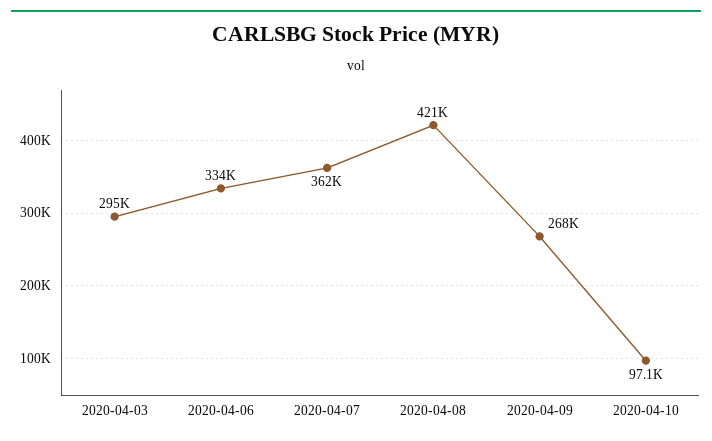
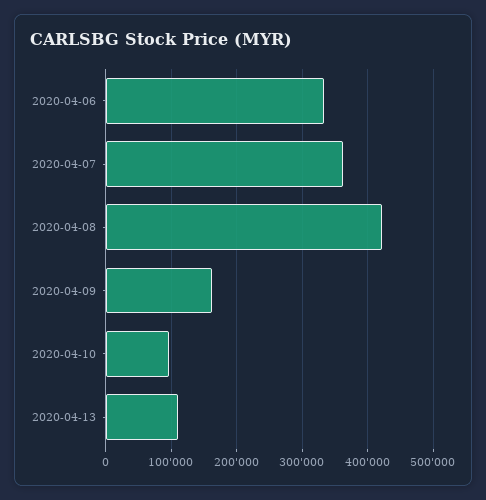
2020-04-03: 295000 -> none
2020-04-09: 268000 -> 160000
2020-04-13: none -> 110000

